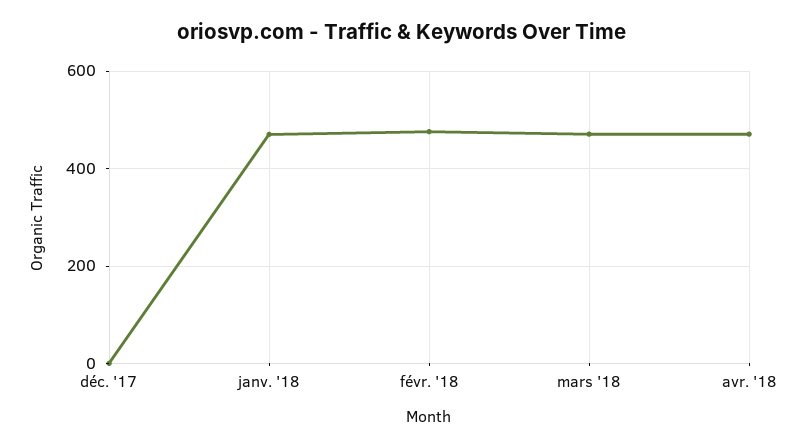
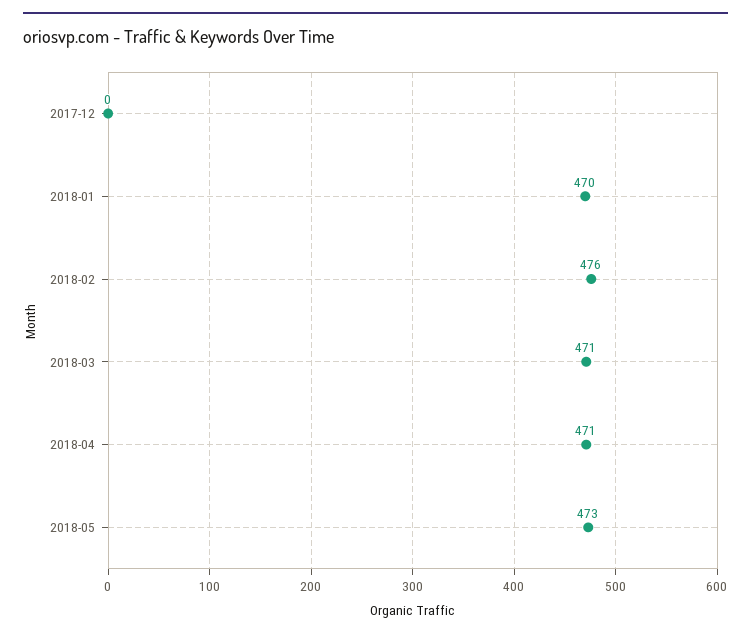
2018-05: none -> 473

